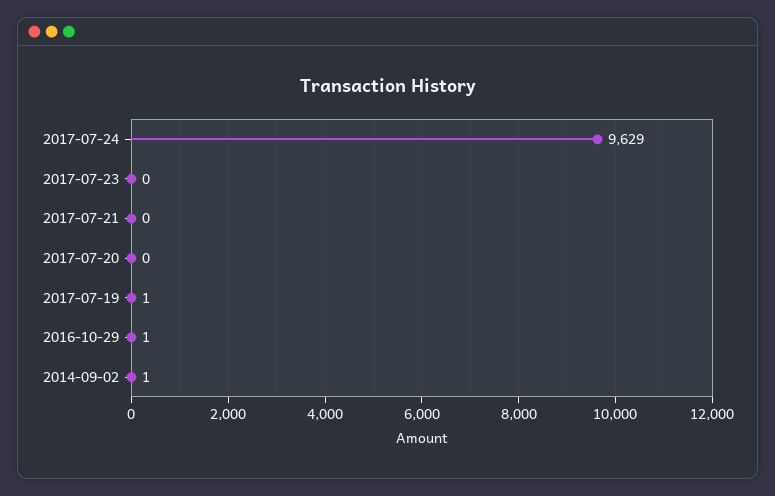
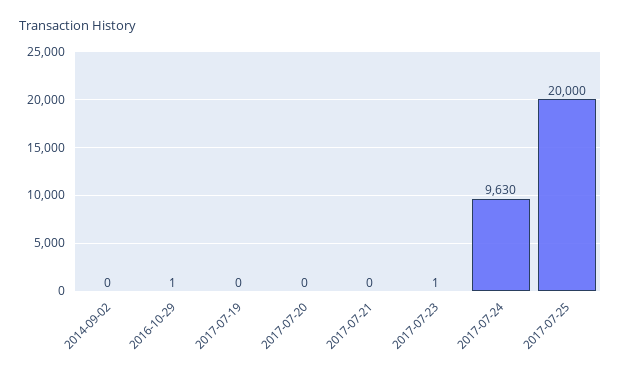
2017-07-24: 9629 -> 9630
2017-07-23: 0 -> 1
2017-07-19: 1 -> 0
2014-09-02: 1 -> 0
2017-07-25: none -> 20000

